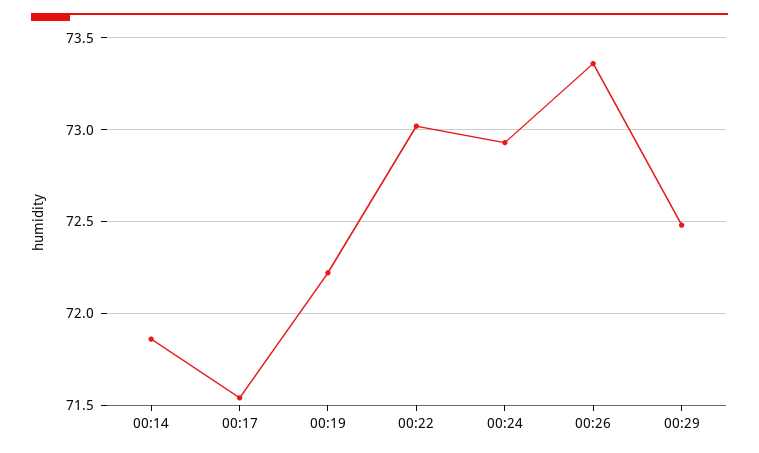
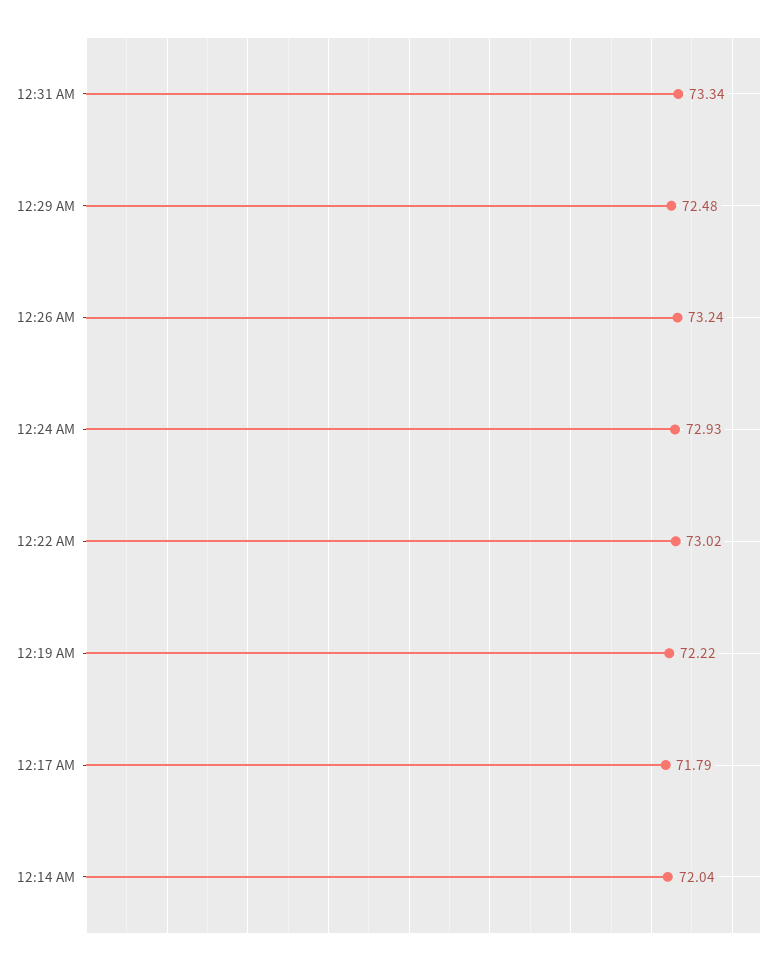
00:14: 71.85 -> 72.04
00:17: 71.55 -> 71.79
00:26: 73.35 -> 73.24
12:31 AM: none -> 73.34

